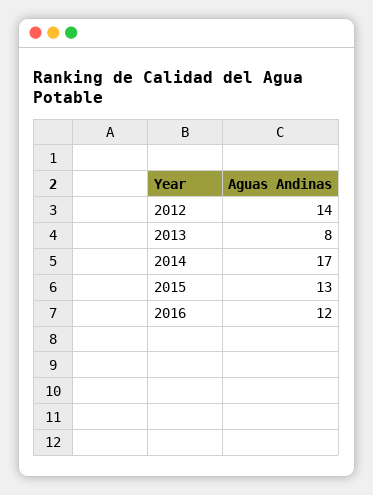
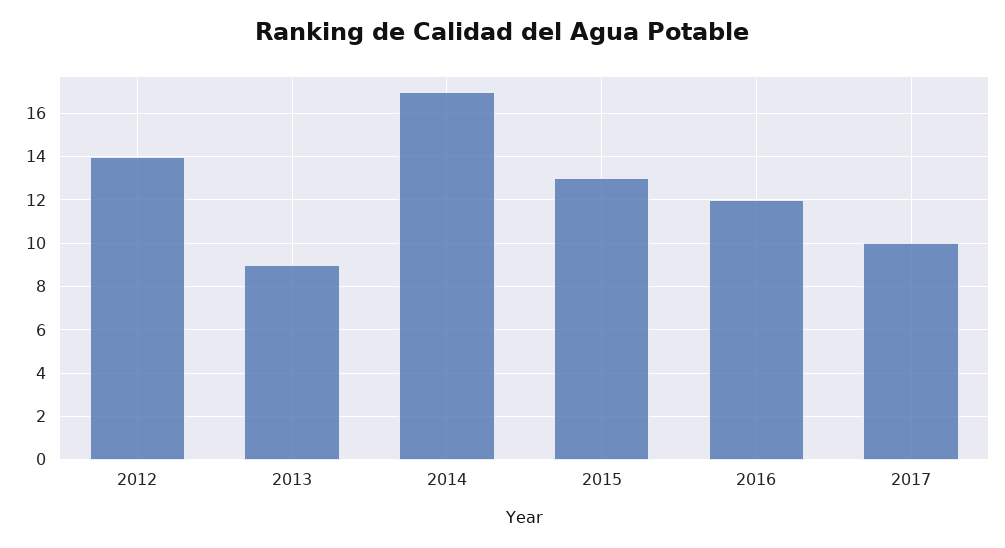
2013: 8 -> 9
2017: none -> 10

